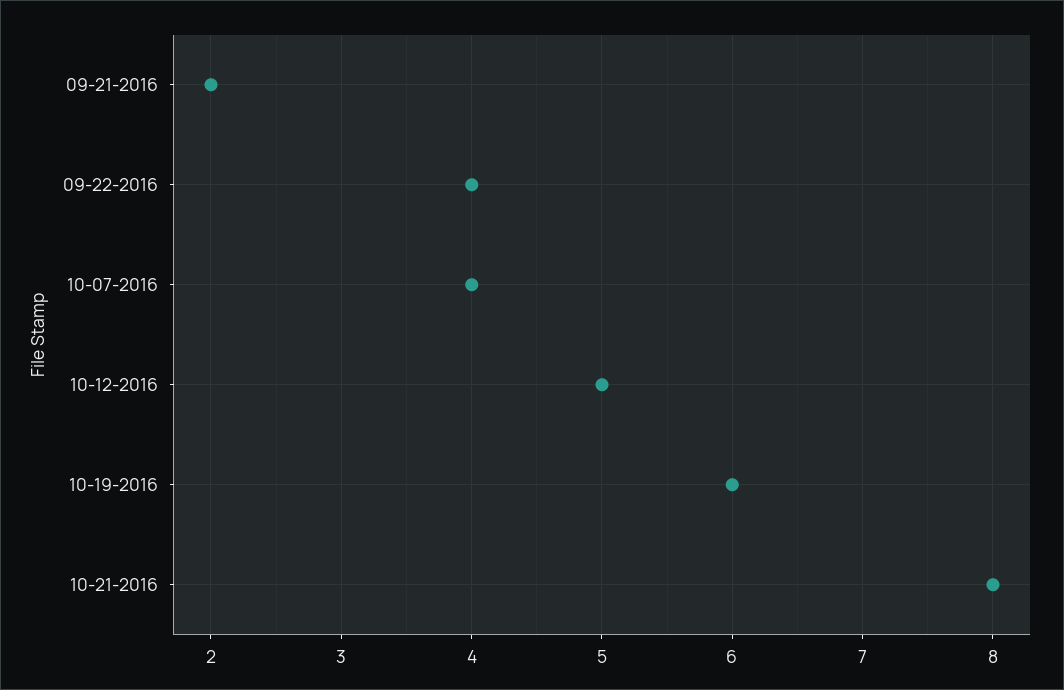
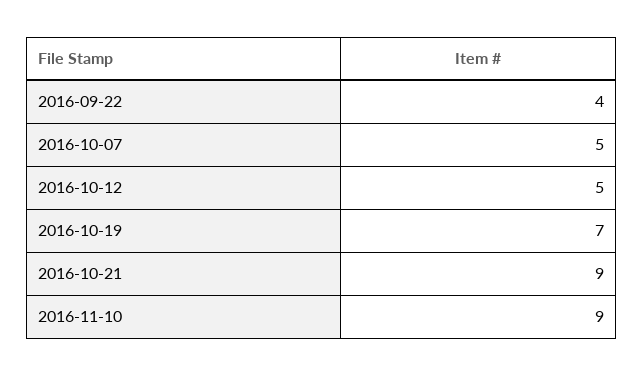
09-21-2016: 2 -> none
10-07-2016: 4 -> 5
10-19-2016: 6 -> 7
10-21-2016: 8 -> 9
2016-11-10: none -> 9

